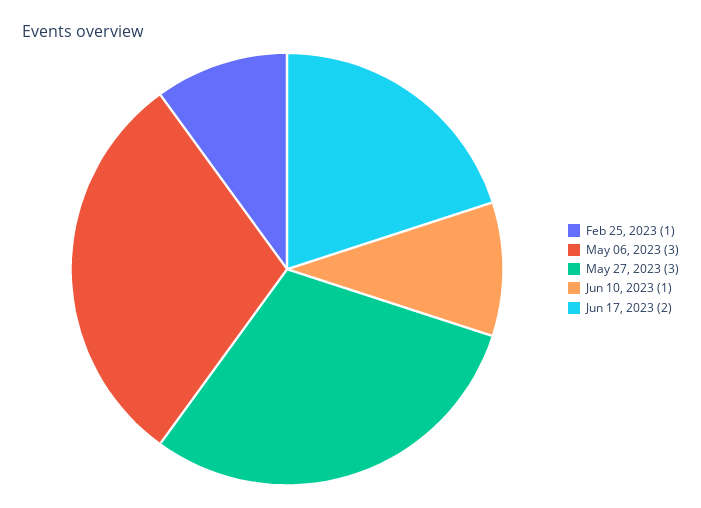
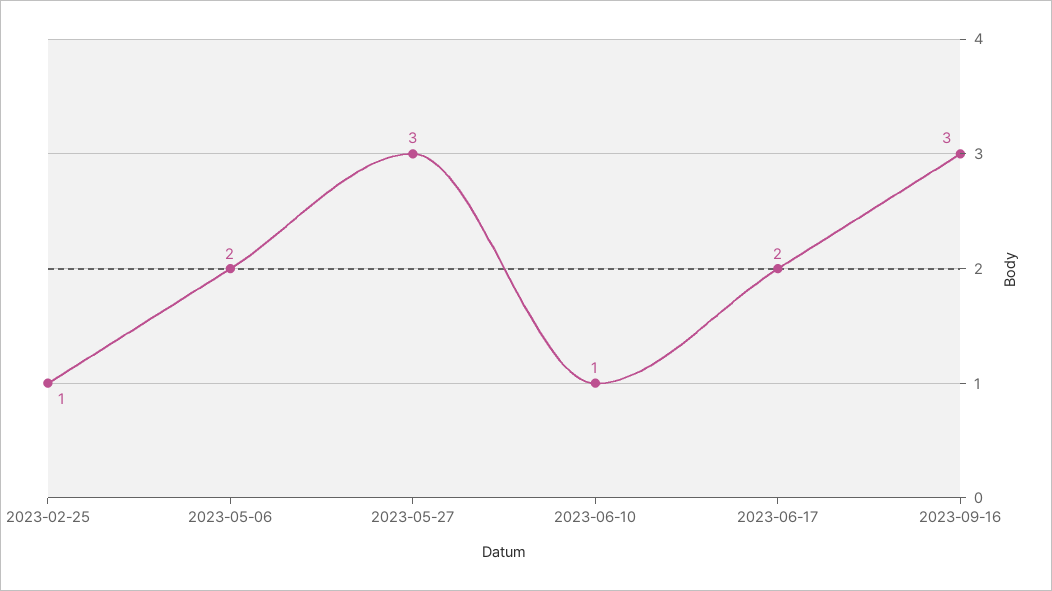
May 06, 2023: 3 -> 2
2023-09-16: none -> 3

